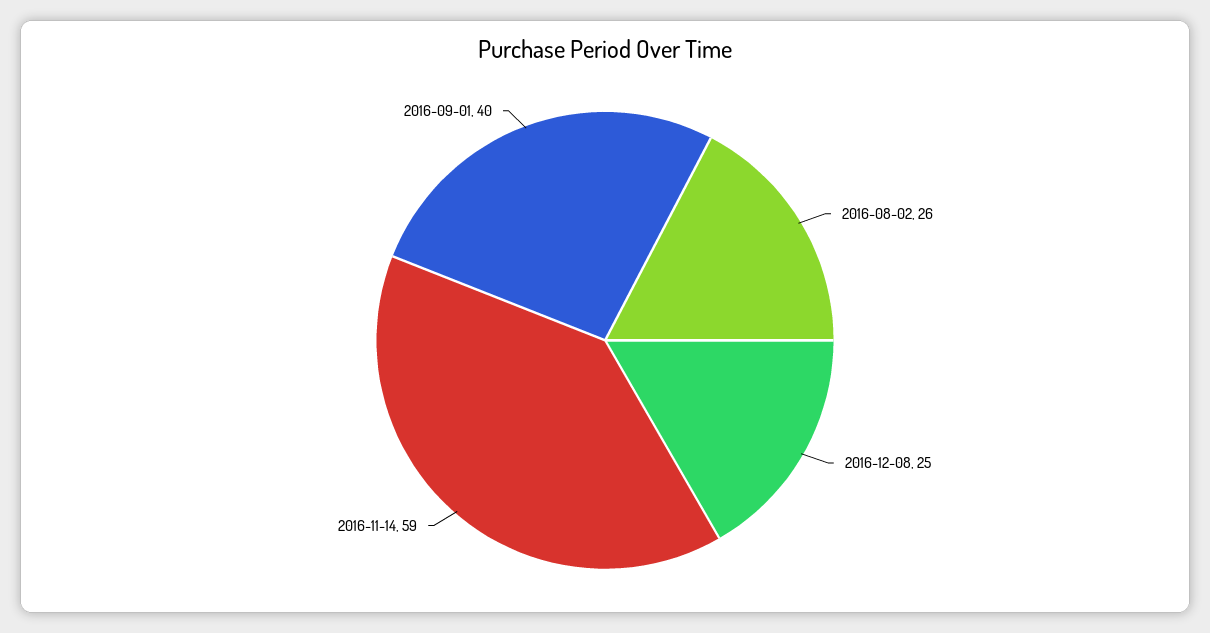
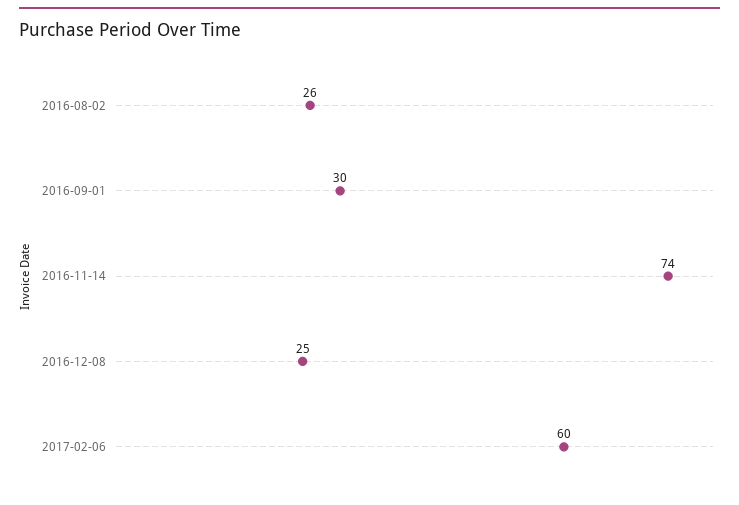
2016-11-14: 59 -> 74
2016-09-01: 40 -> 30
2017-02-06: none -> 60

